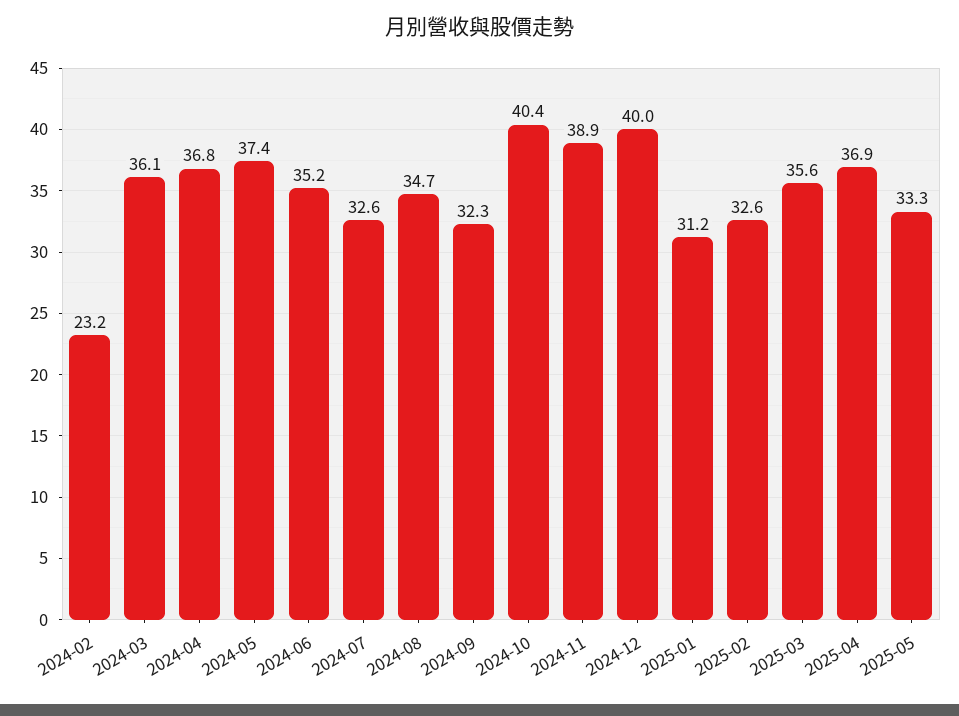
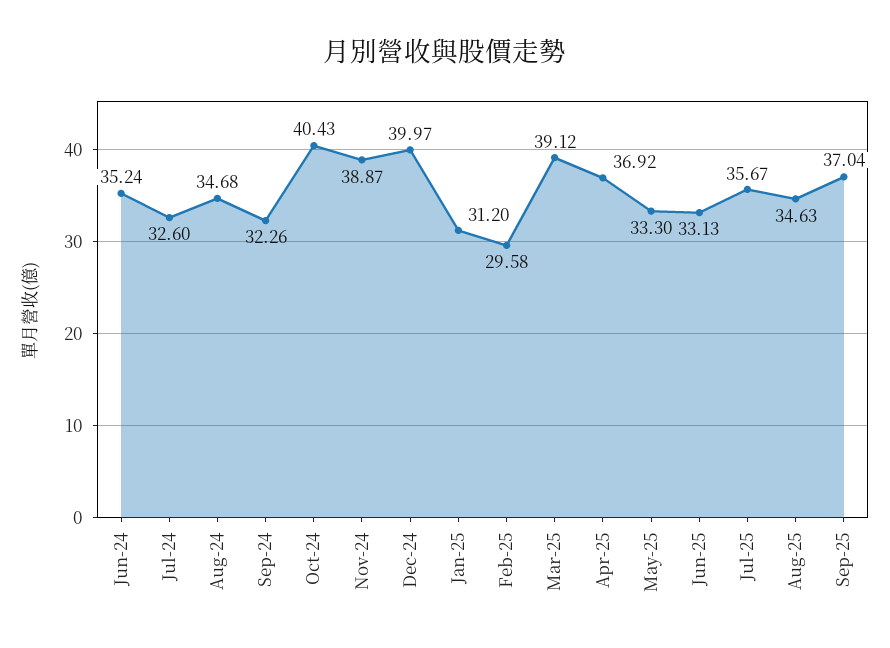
2024-02: 23.2 -> none
2024-03: 36.1 -> none
2024-04: 36.8 -> none
2024-05: 37.4 -> none
2025-02: 32.6 -> 29.58
2025-03: 35.6 -> 39.12
Jun-25: none -> 33.13
Jul-25: none -> 35.67
Aug-25: none -> 34.63
Sep-25: none -> 37.04

